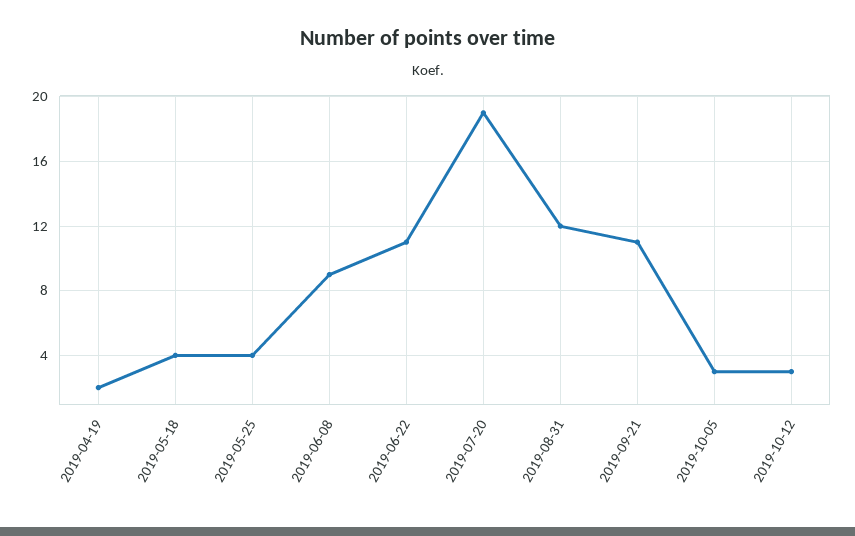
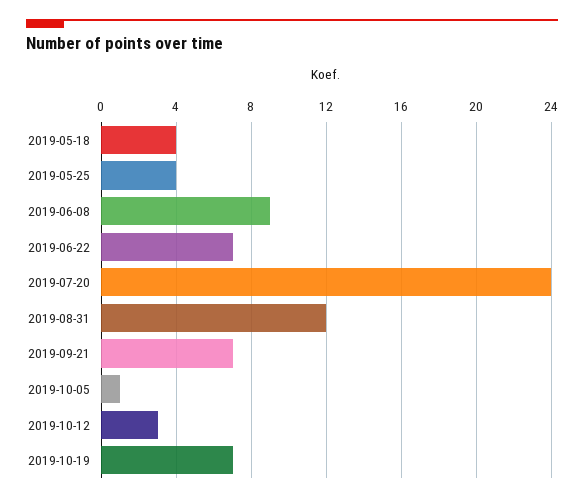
2019-04-19: 2 -> none
2019-06-22: 11 -> 7
2019-07-20: 19 -> 24
2019-09-21: 11 -> 7
2019-10-05: 3 -> 1
2019-10-19: none -> 7

